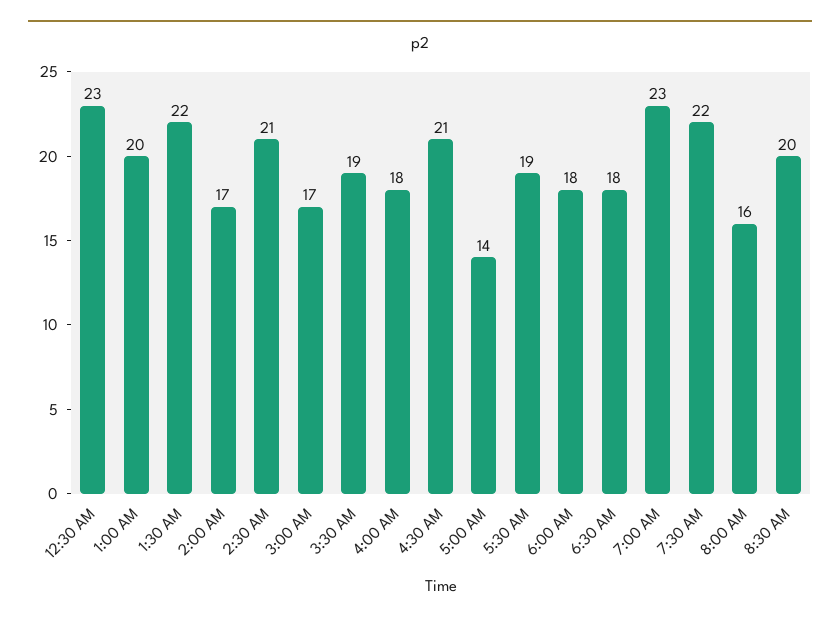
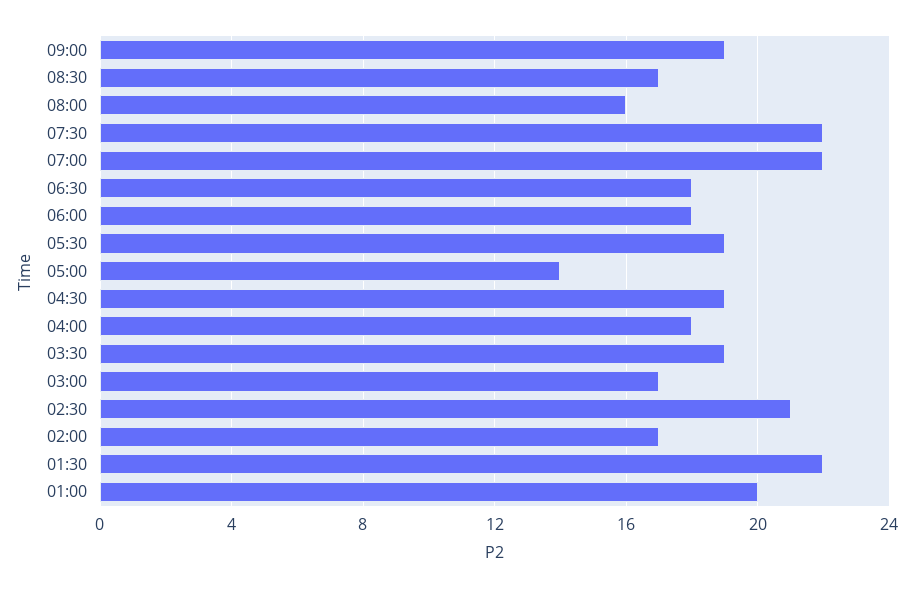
12:30 AM: 23 -> none
4:30 AM: 21 -> 19
7:00 AM: 23 -> 22
8:30 AM: 20 -> 17
09:00: none -> 19

